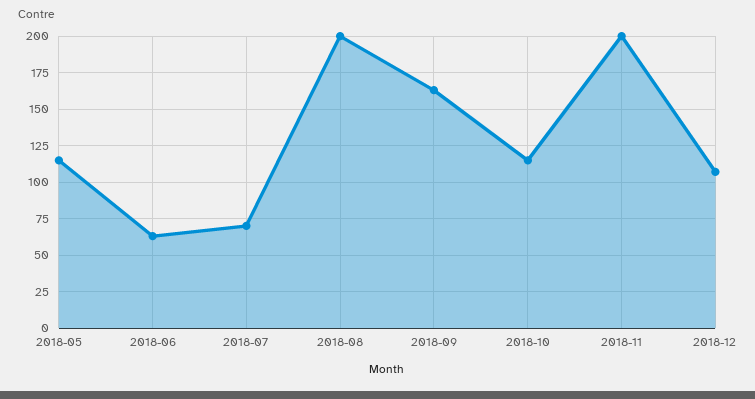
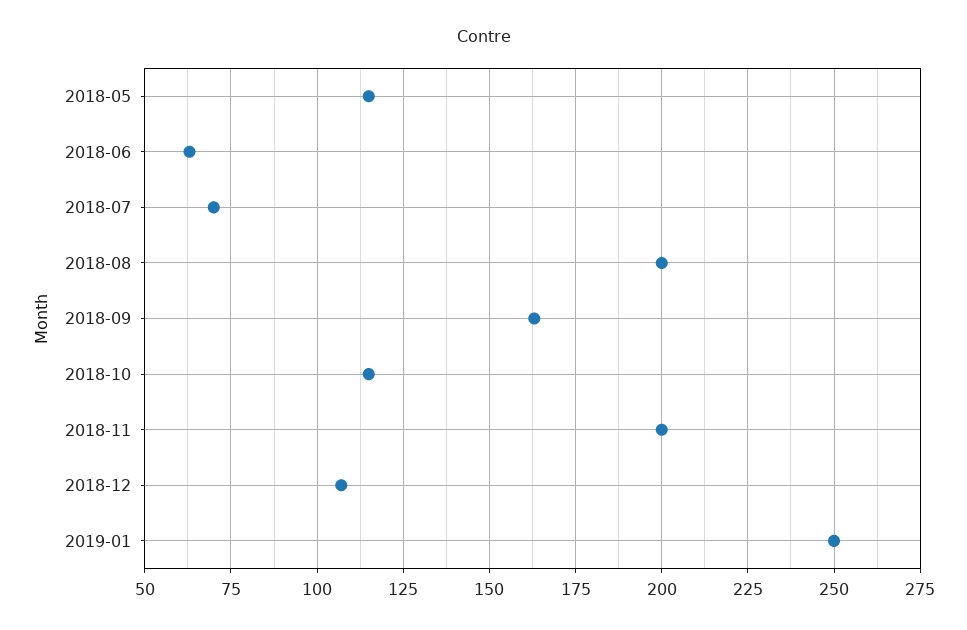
2019-01: none -> 250

